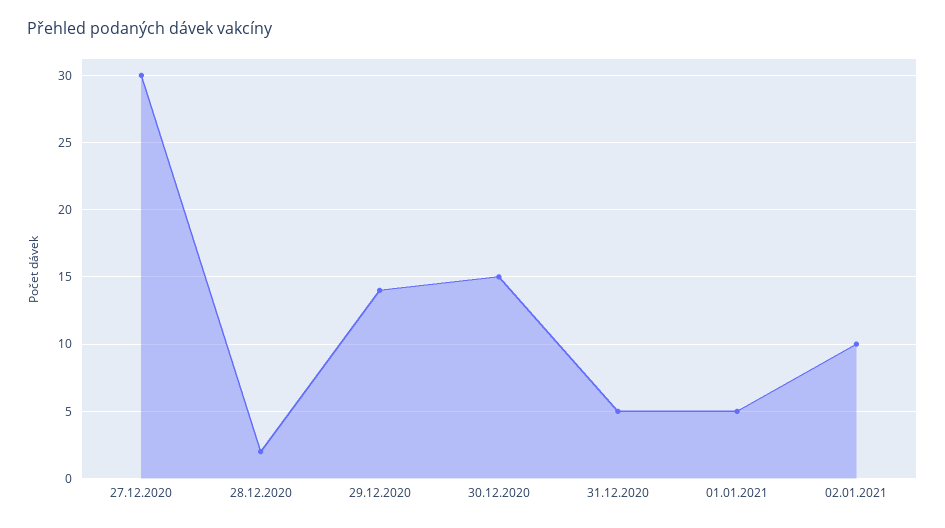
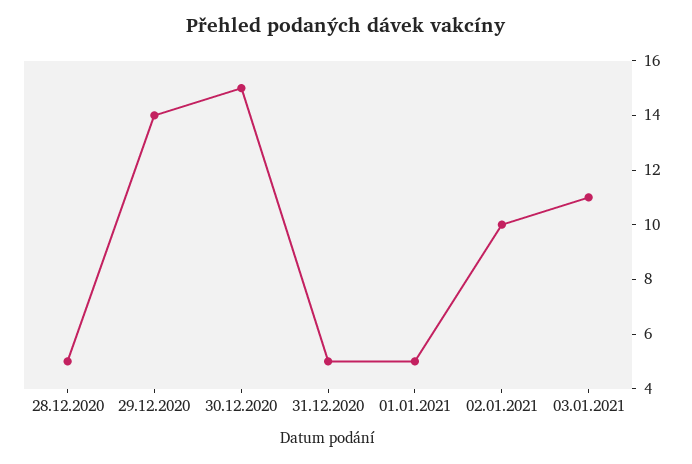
27.12.2020: 30 -> none
28.12.2020: 2 -> 5
03.01.2021: none -> 11

